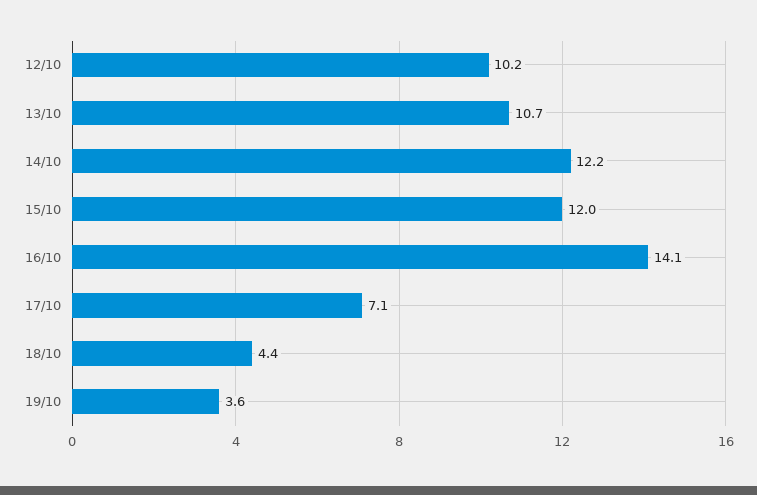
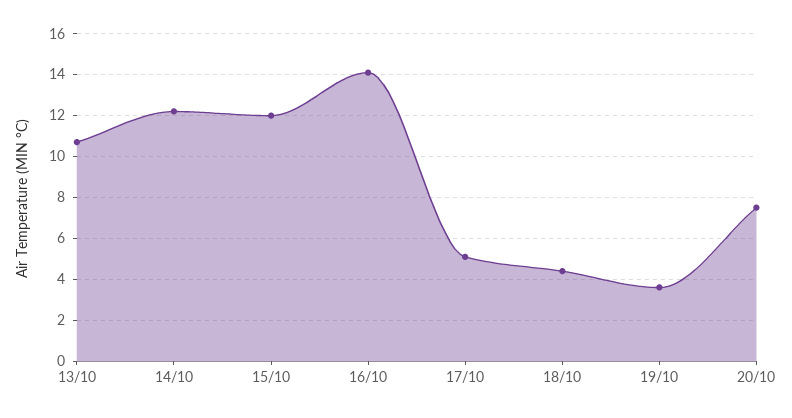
12/10: 10.2 -> none
17/10: 7.1 -> 5
20/10: none -> 7.5

